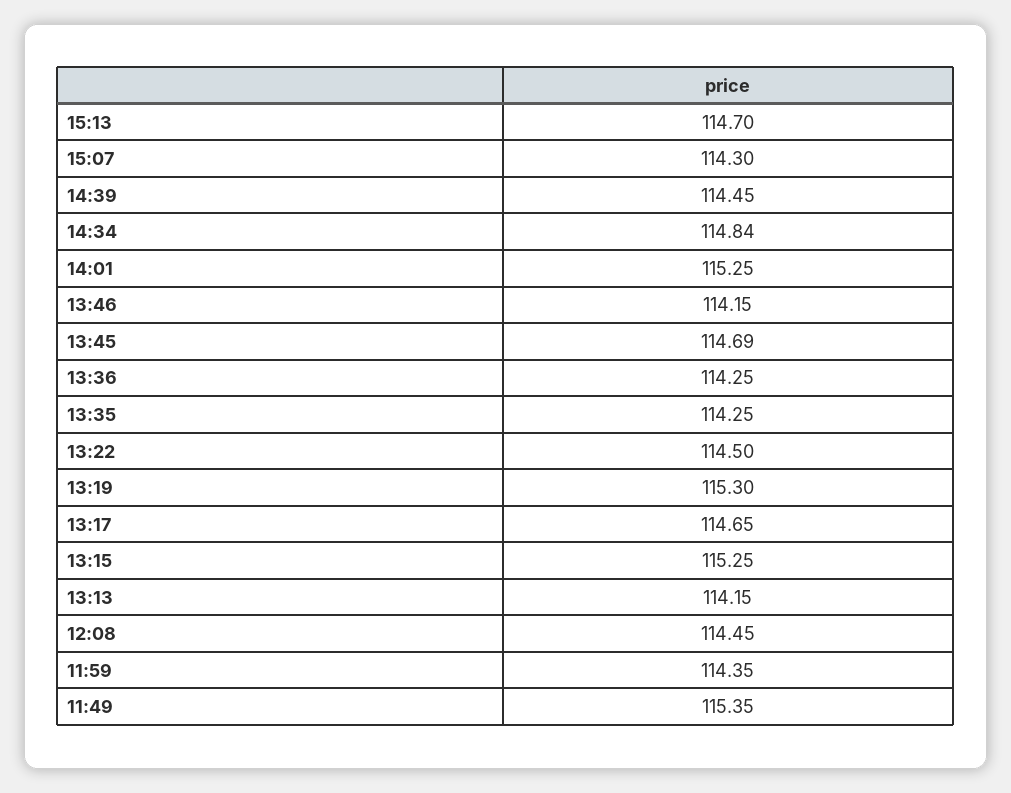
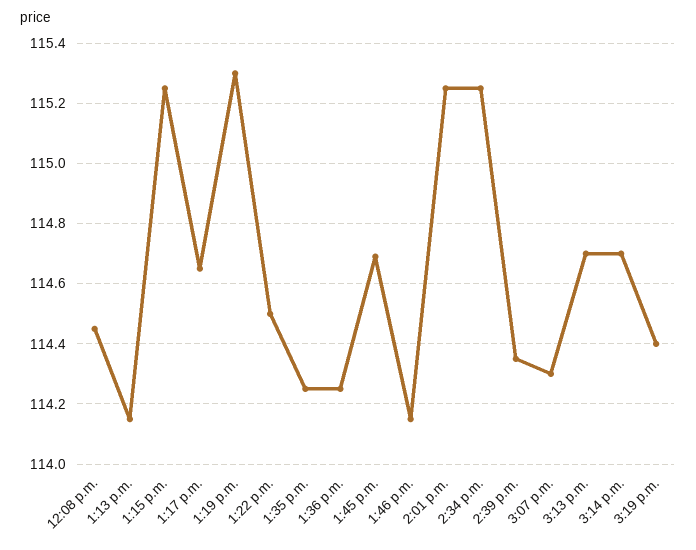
14:39: 114.45 -> 114.35
14:34: 114.84 -> 115.25
11:59: 114.35 -> none
11:49: 115.35 -> none
3:14 p.m.: none -> 114.7
3:19 p.m.: none -> 114.4

